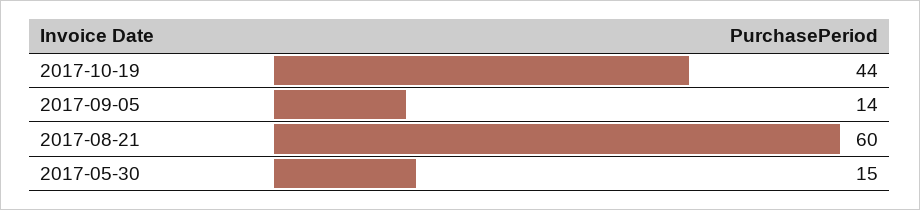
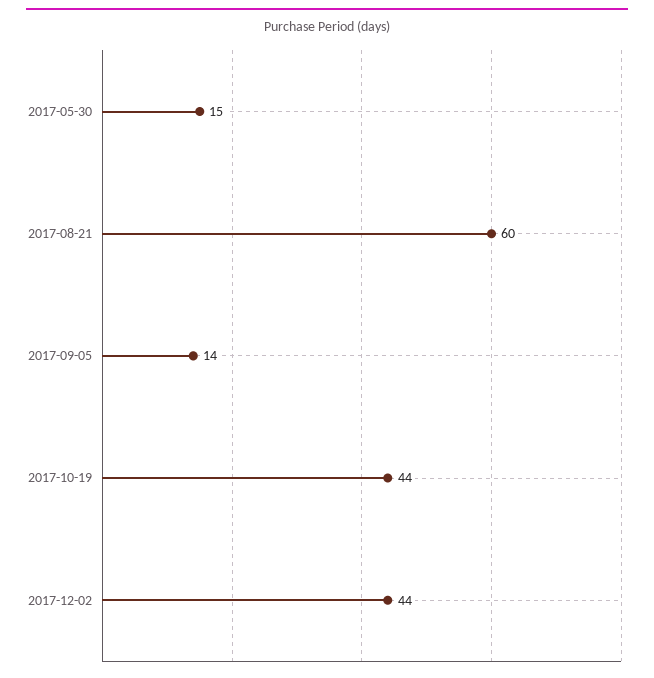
2017-12-02: none -> 44

